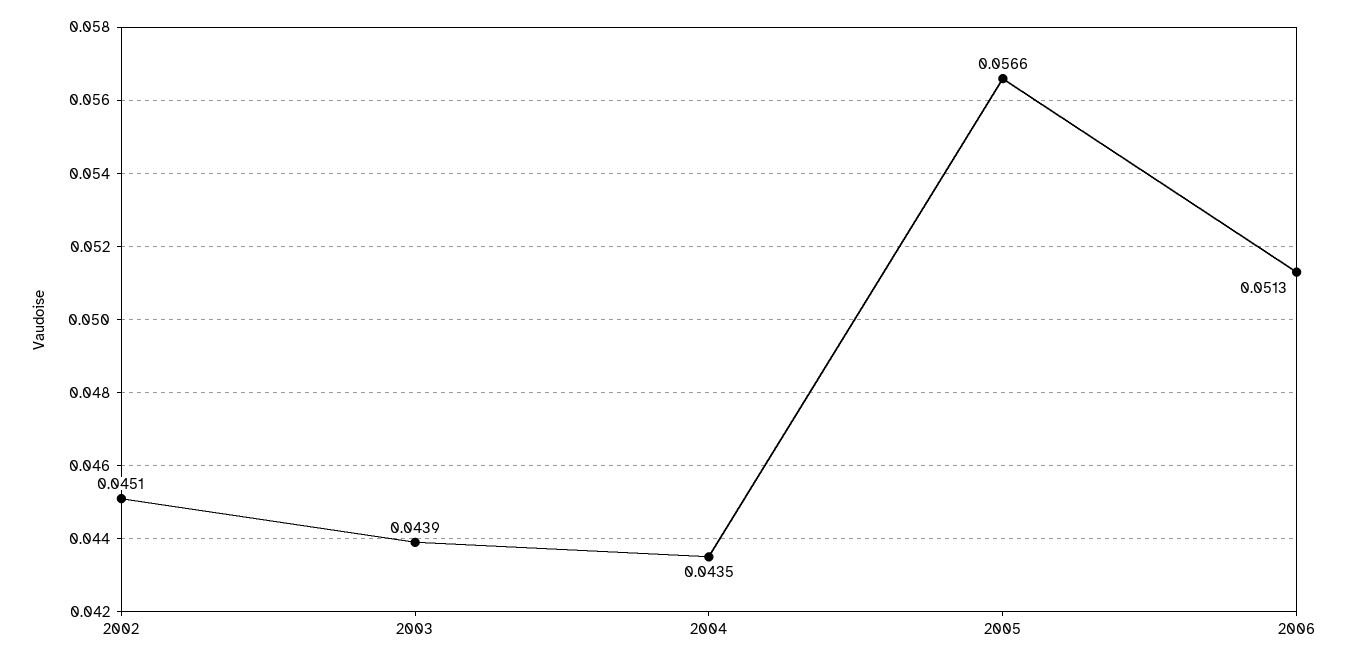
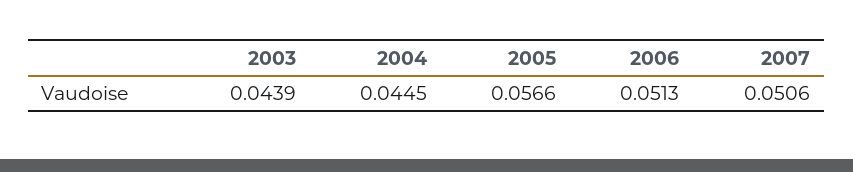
2002: 0.0451 -> none
2004: 0.0435 -> 0.0445
2007: none -> 0.0506

